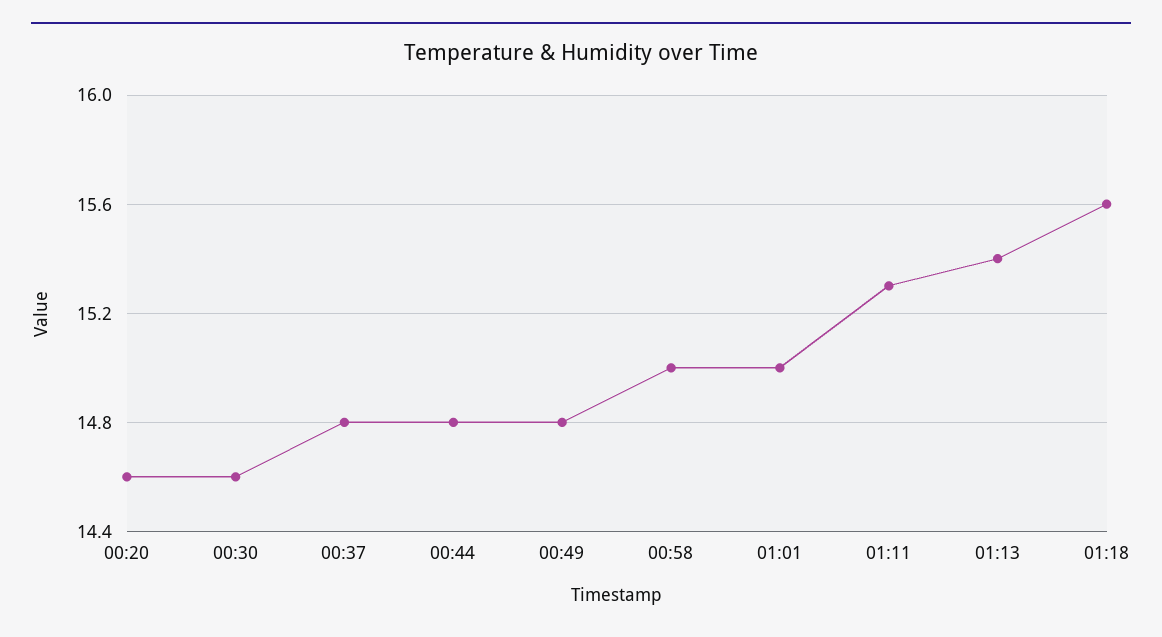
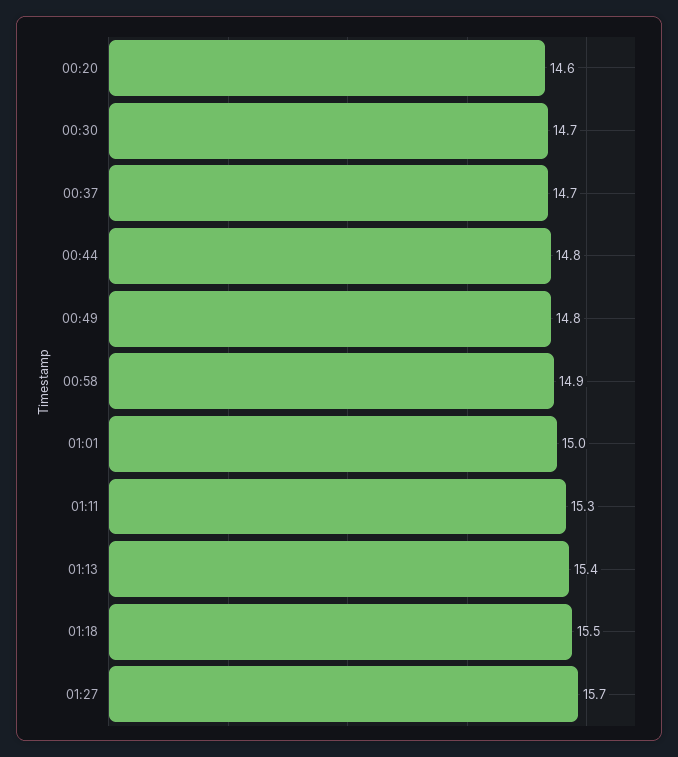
00:30: 14.6 -> 14.7
00:37: 14.8 -> 14.7
00:58: 15 -> 14.9
01:18: 15.6 -> 15.5
01:27: none -> 15.7

